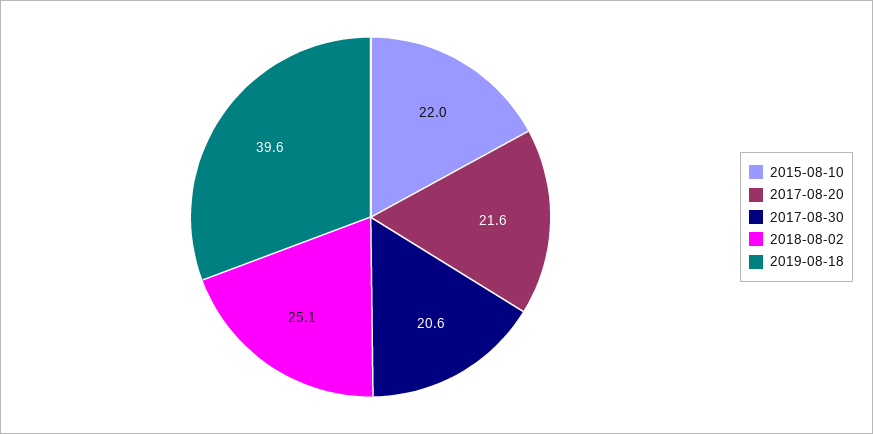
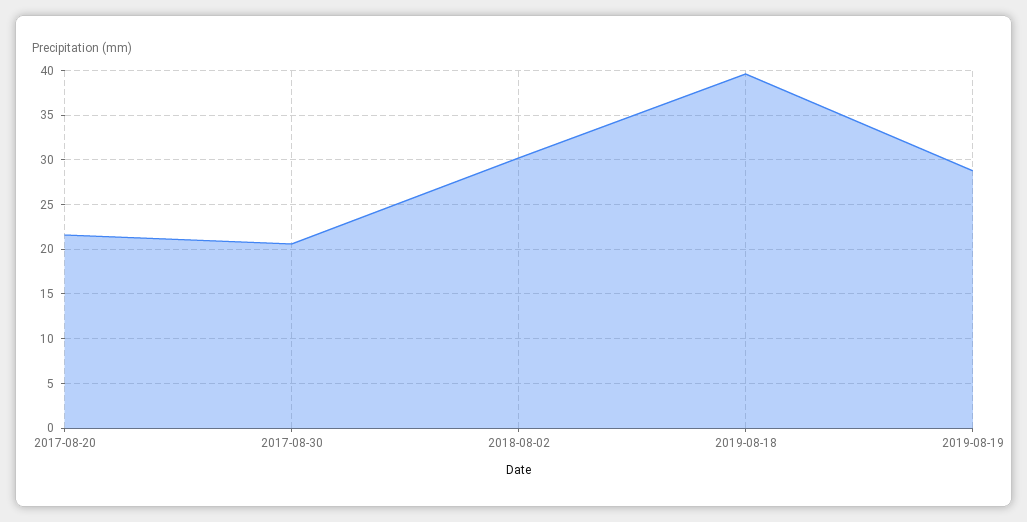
2015-08-10: 22 -> none
2018-08-02: 25.1 -> 30
2019-08-19: none -> 29

